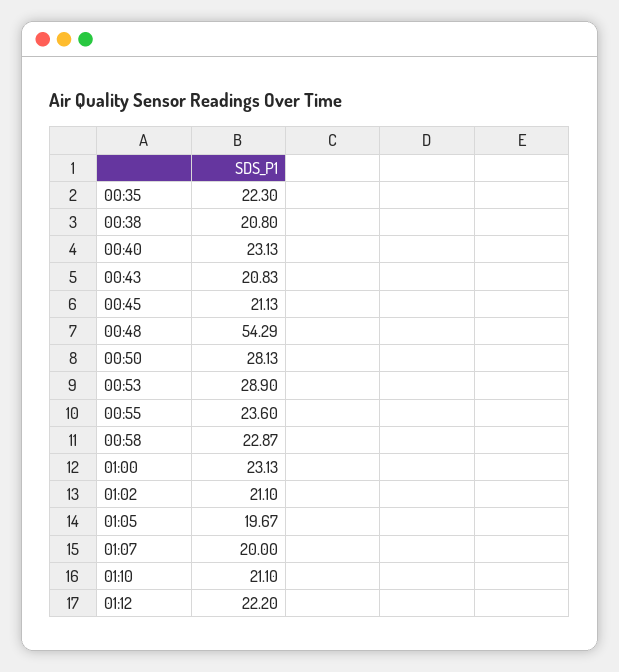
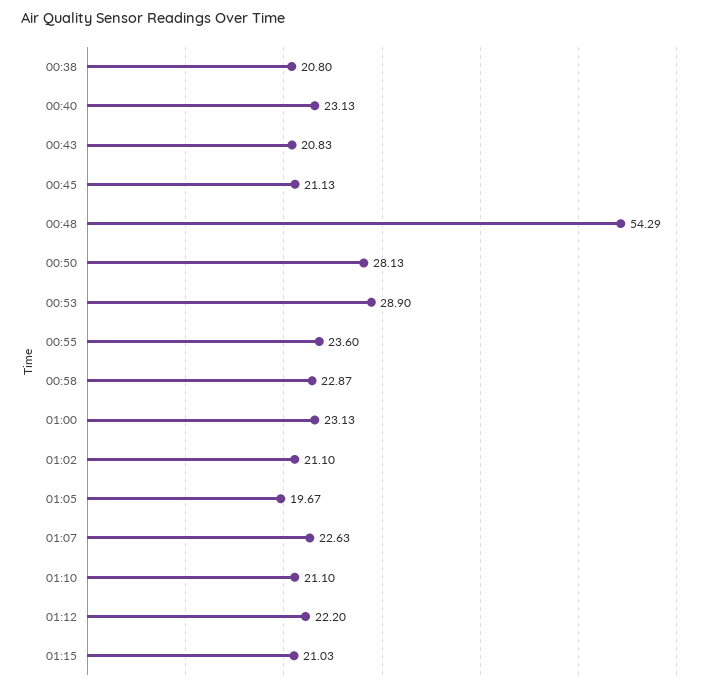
00:35: 22.3 -> none
01:07: 20 -> 22.63
01:15: none -> 21.03

